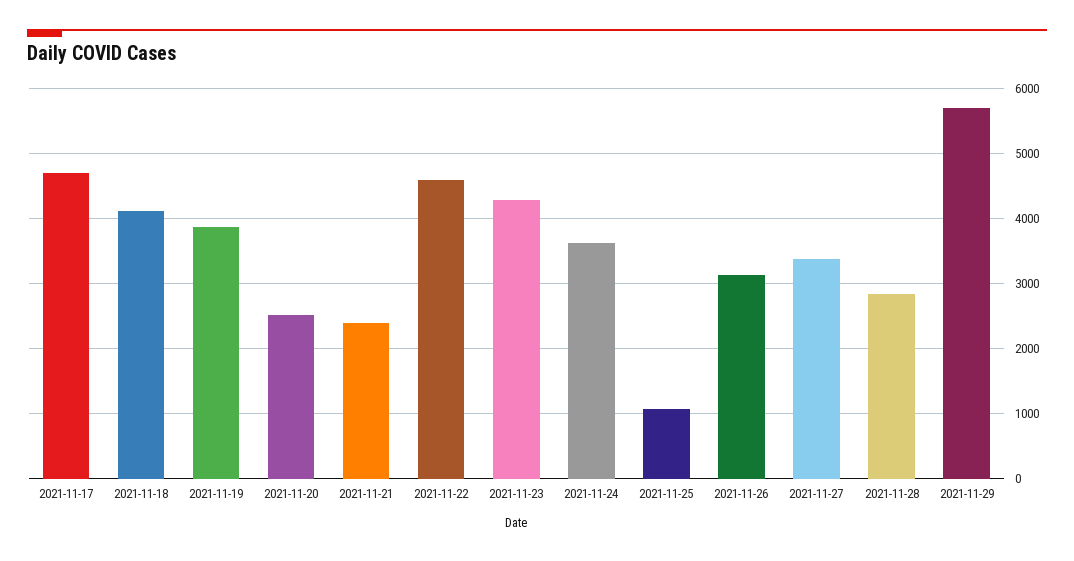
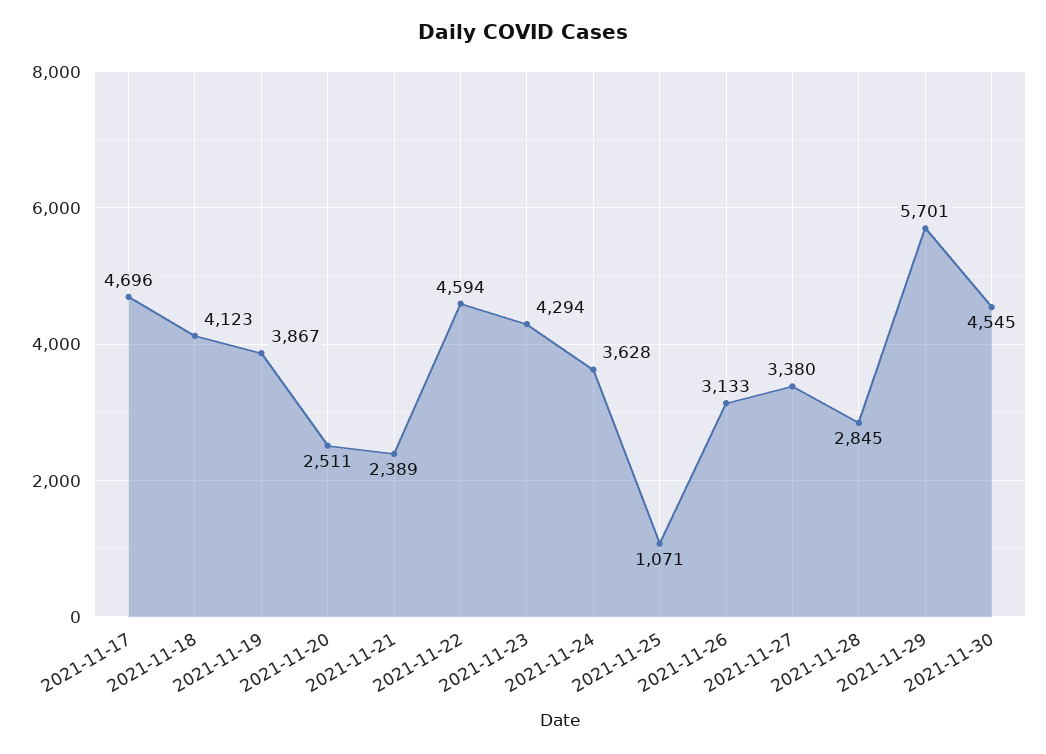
2021-11-30: none -> 4545

